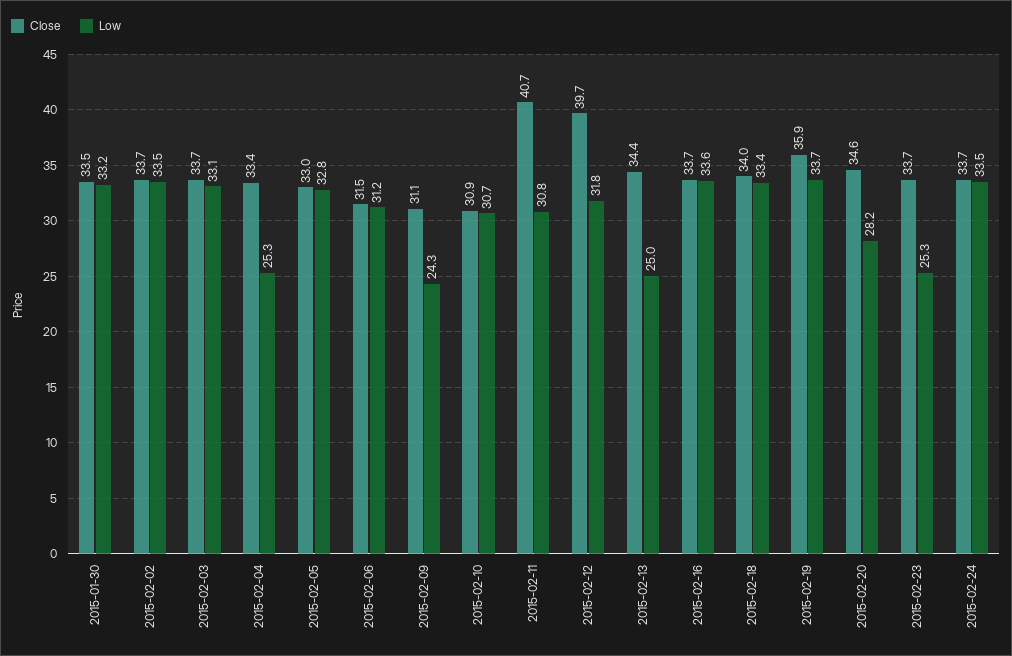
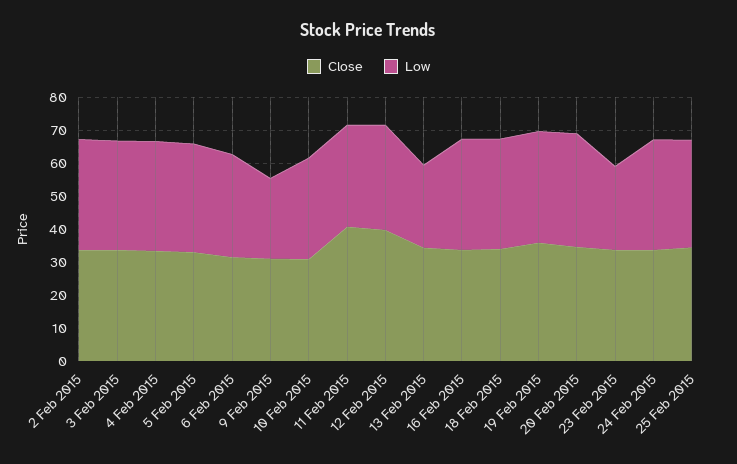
Close, 2015-01-30: 33.5 -> none
Low, 2015-01-30: 33.2 -> none
Low, 2015-02-04: 25.3 -> 32.5
Low, 2015-02-20: 28.2 -> 35
Close, 25 Feb 2015: none -> 35
Low, 25 Feb 2015: none -> 32.5

